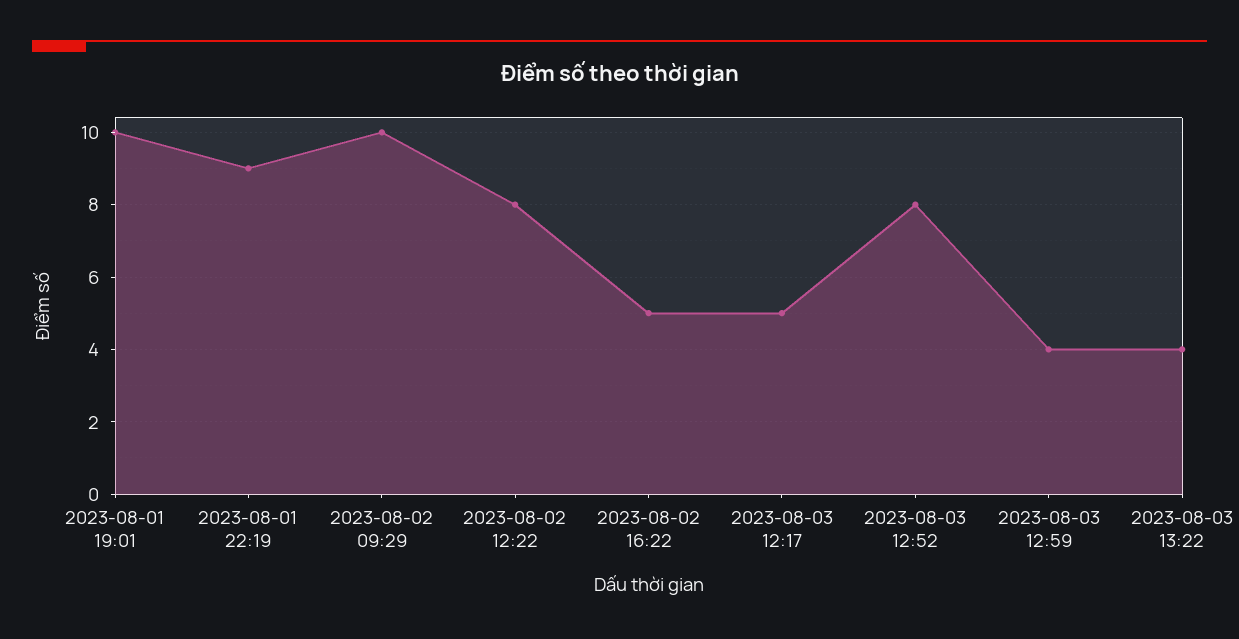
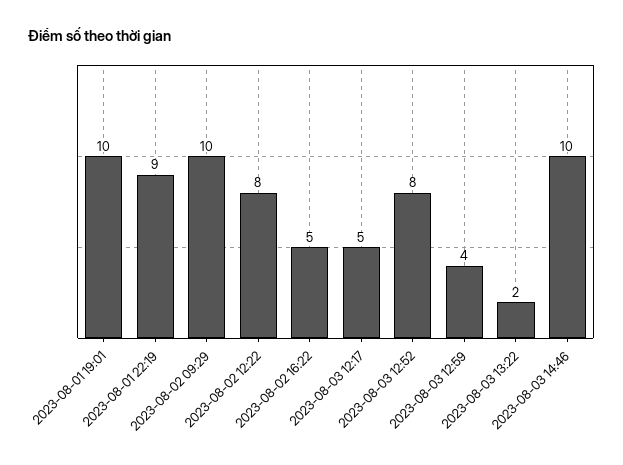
2023-08-03 13:22: 4 -> 2
2023-08-03 14:46: none -> 10

